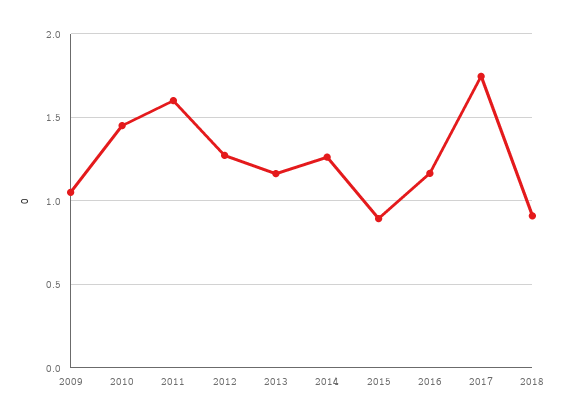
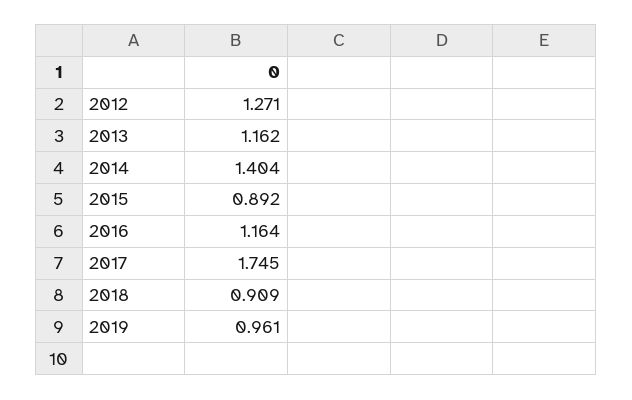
2009: 1.05 -> none
2010: 1.45 -> none
2011: 1.6 -> none
2014: 1.25 -> 1.404
2019: none -> 0.961

